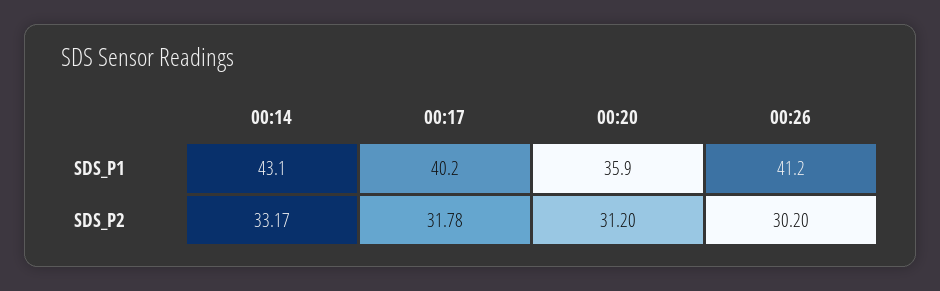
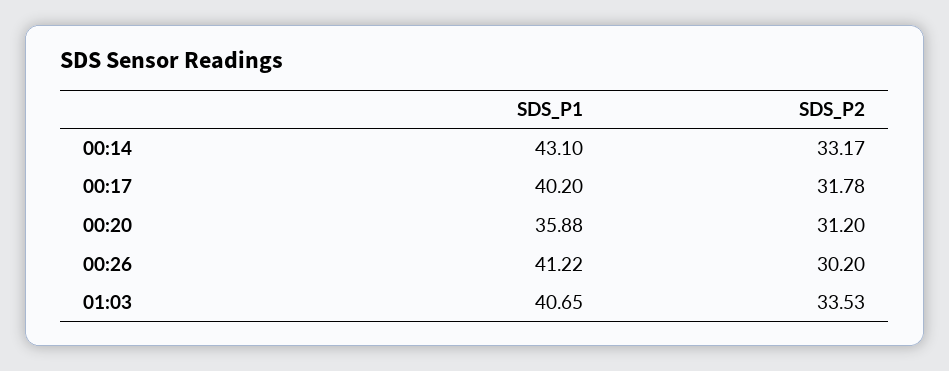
01:03, SDS_P1: none -> 40.65
01:03, SDS_P2: none -> 33.53

